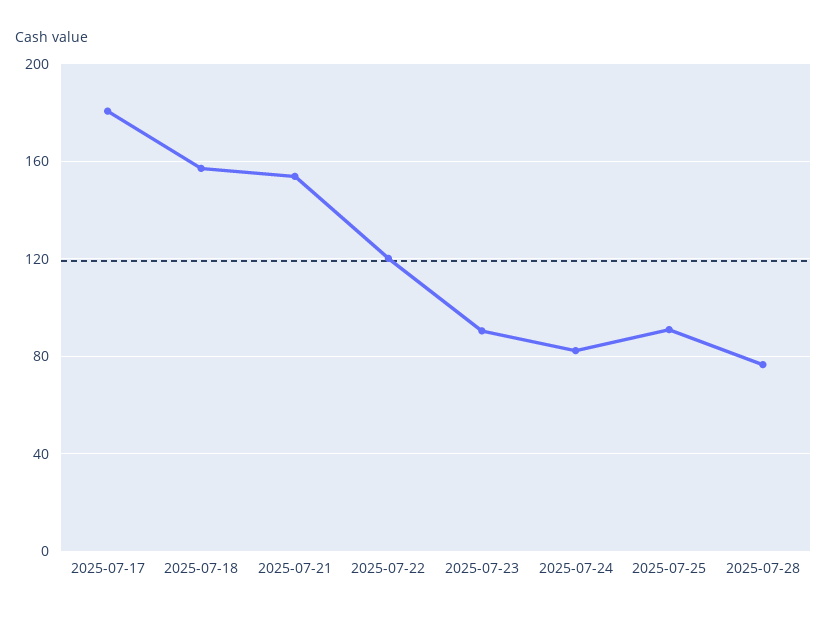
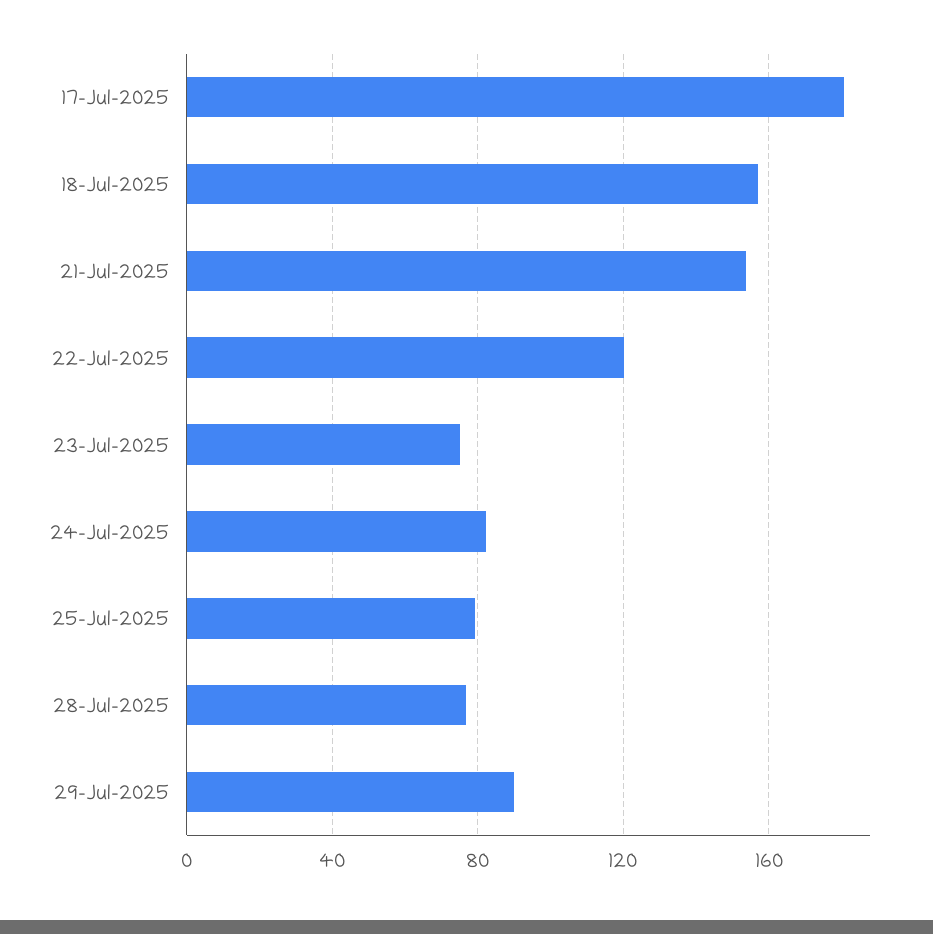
2025-07-23: 90 -> 75
2025-07-25: 90 -> 80
29-Jul-2025: none -> 90

